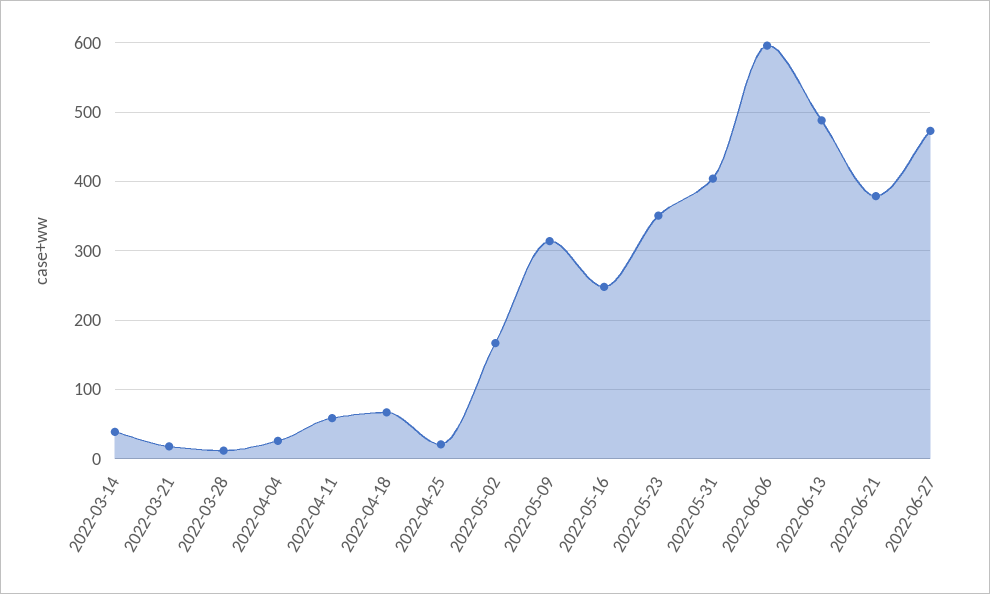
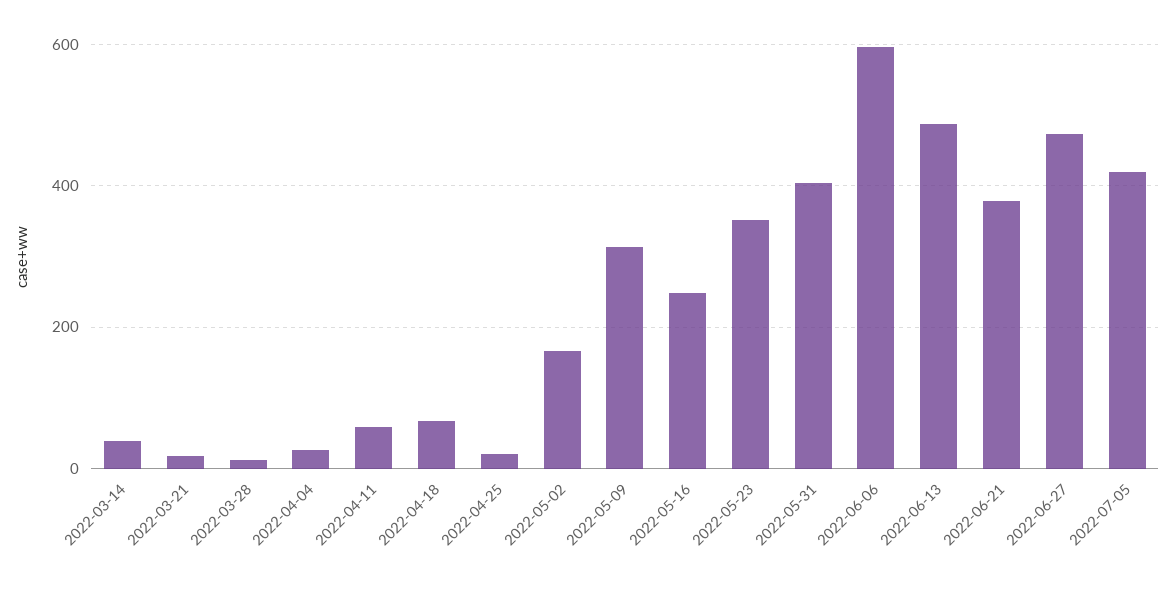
2022-07-05: none -> 420

